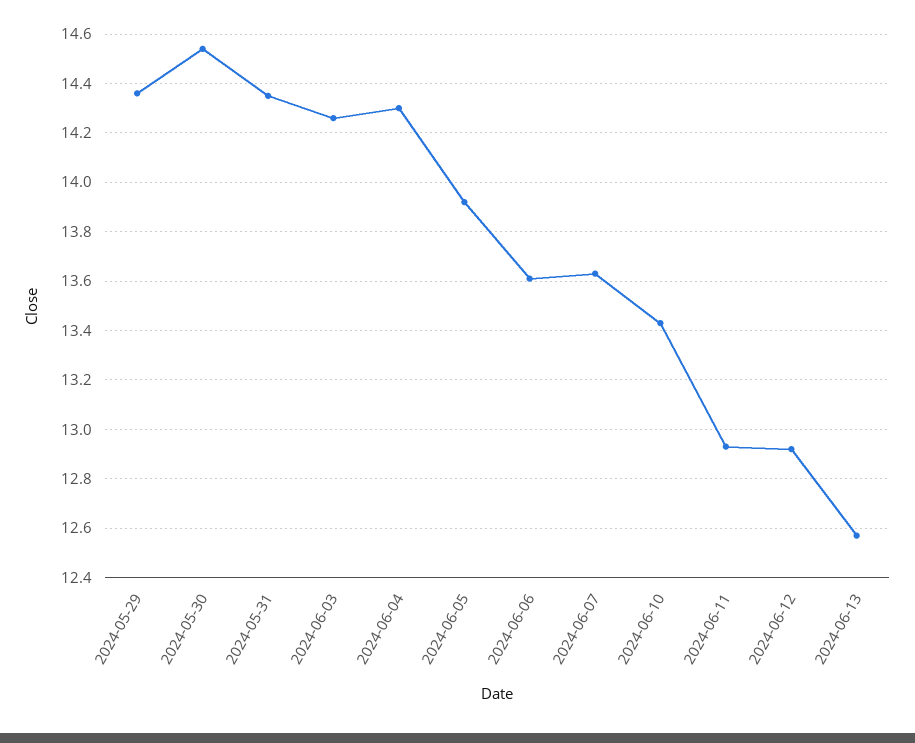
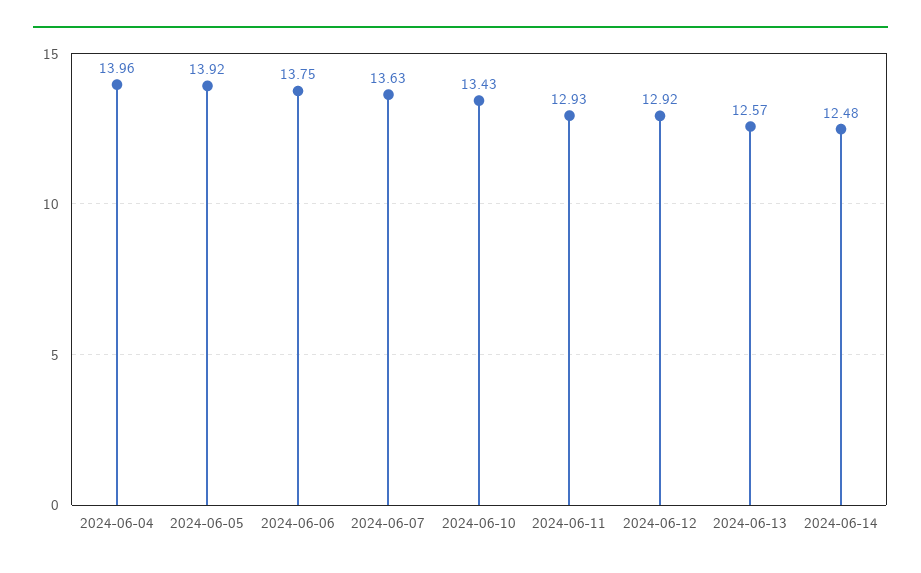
2024-05-29: 14.35 -> none
2024-05-30: 14.55 -> none
2024-05-31: 14.35 -> none
2024-06-03: 14.25 -> none
2024-06-04: 14.3 -> 13.96
2024-06-06: 13.6 -> 13.75
2024-06-14: none -> 12.48

